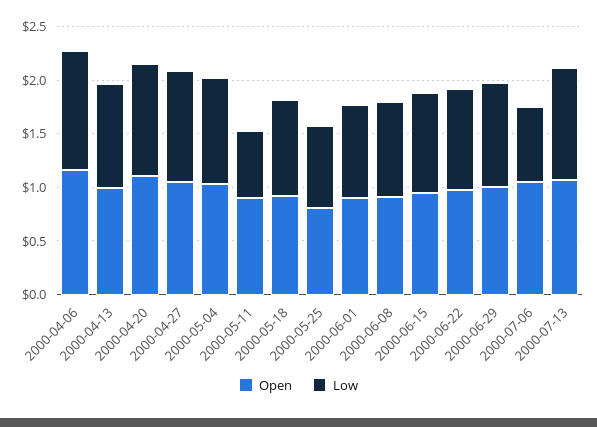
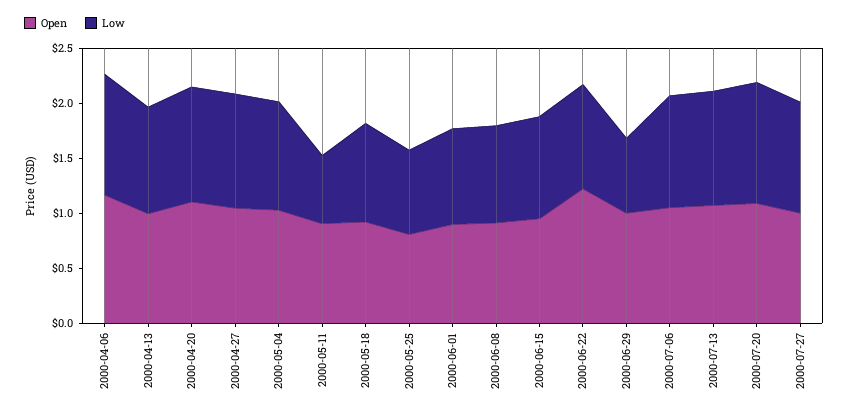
Open, 2000-06-22: 1 -> 1.2
Low, 2000-06-29: 1 -> 0.7
Low, 2000-07-06: 0.7 -> 1
Open, 2000-07-20: none -> 1.1
Low, 2000-07-20: none -> 1.1
Open, 2000-07-27: none -> 1
Low, 2000-07-27: none -> 1

